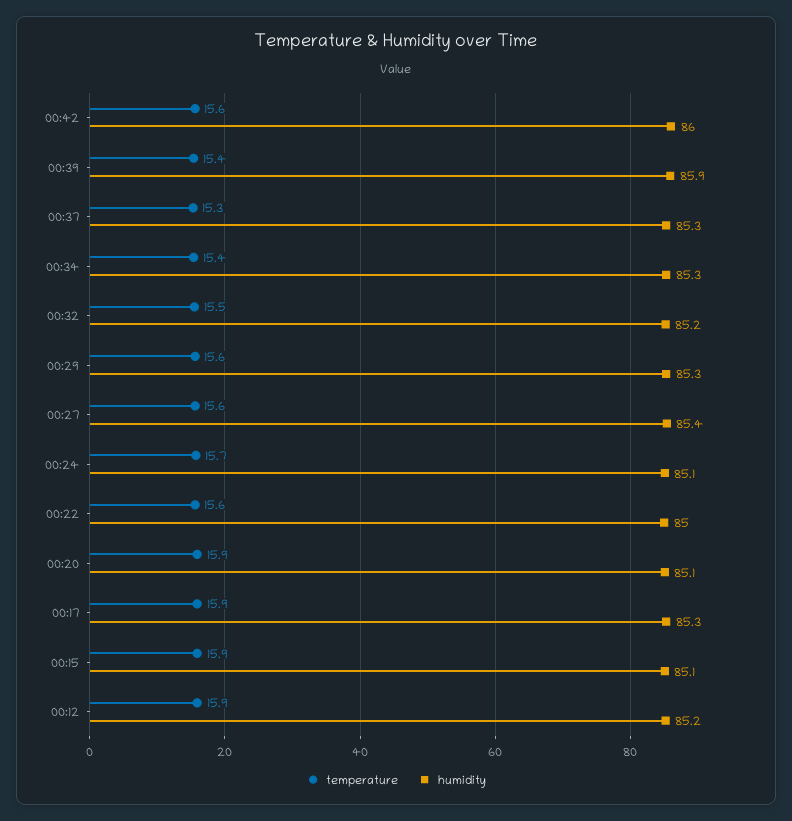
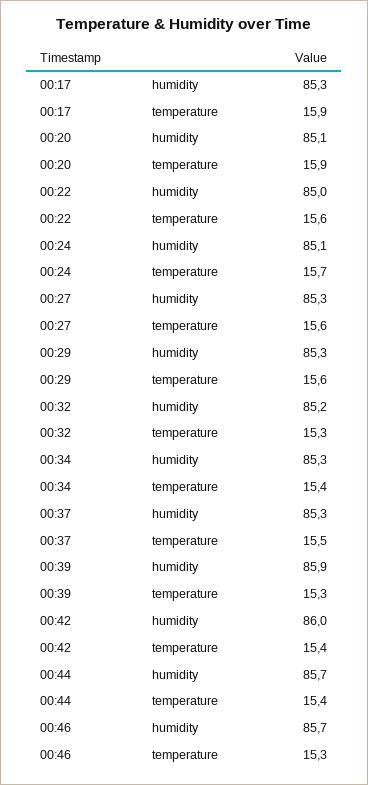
temperature, 00:42: 15.6 -> 15.4
temperature, 00:39: 15.4 -> 15.3
temperature, 00:37: 15.3 -> 15.5
temperature, 00:32: 15.5 -> 15.3
humidity, 00:27: 85.4 -> 85.3
temperature, 00:15: 15.9 -> none
humidity, 00:15: 85.1 -> none
temperature, 00:12: 15.9 -> none
humidity, 00:12: 85.2 -> none
humidity, 00:44: none -> 85.7
temperature, 00:44: none -> 15.4
humidity, 00:46: none -> 85.7
temperature, 00:46: none -> 15.3

